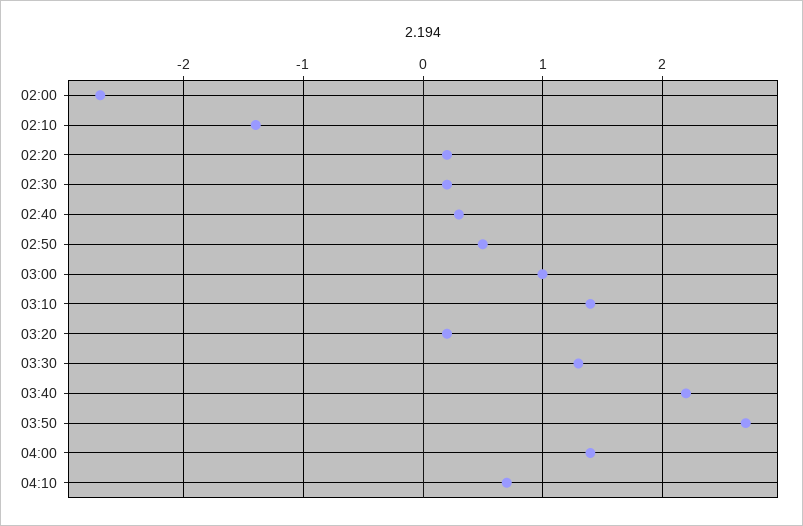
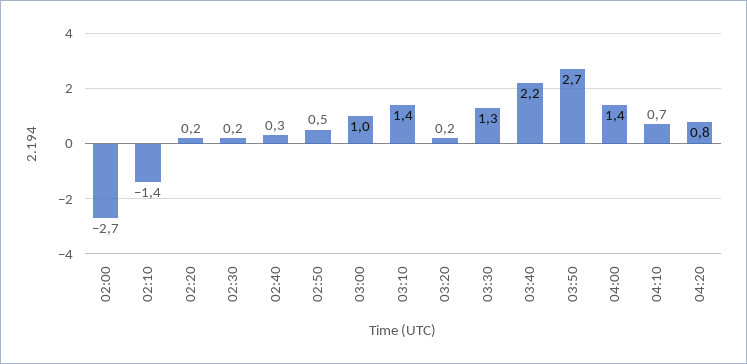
04:20: none -> 0.8

